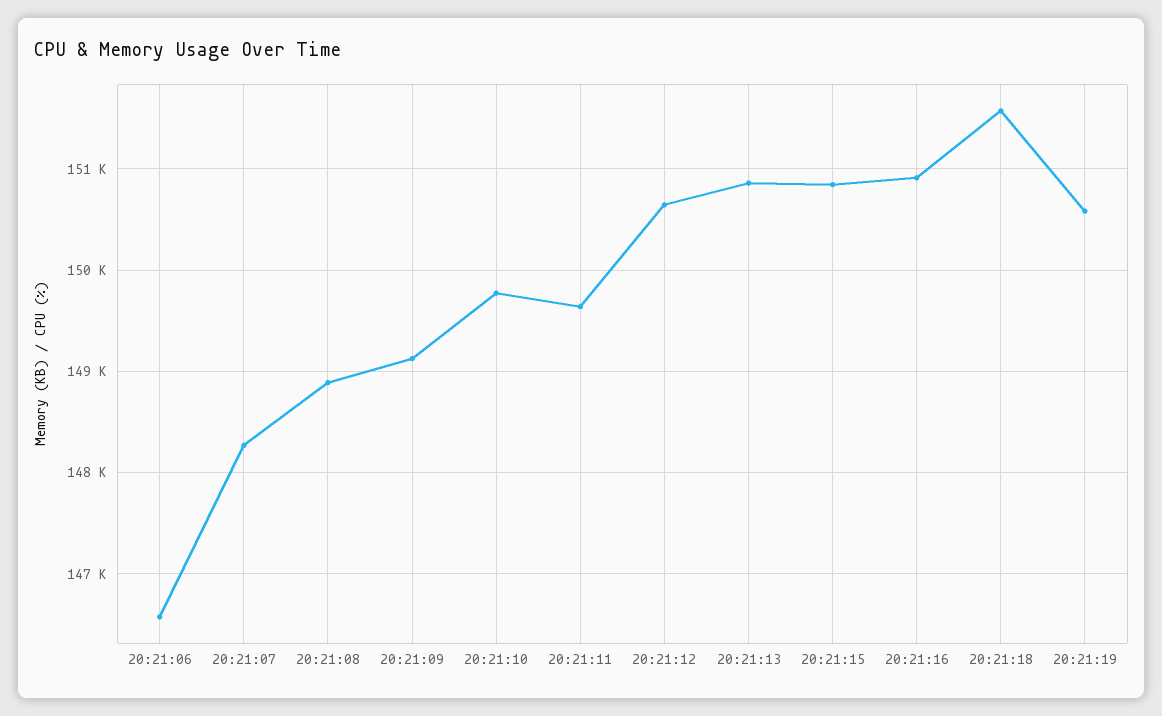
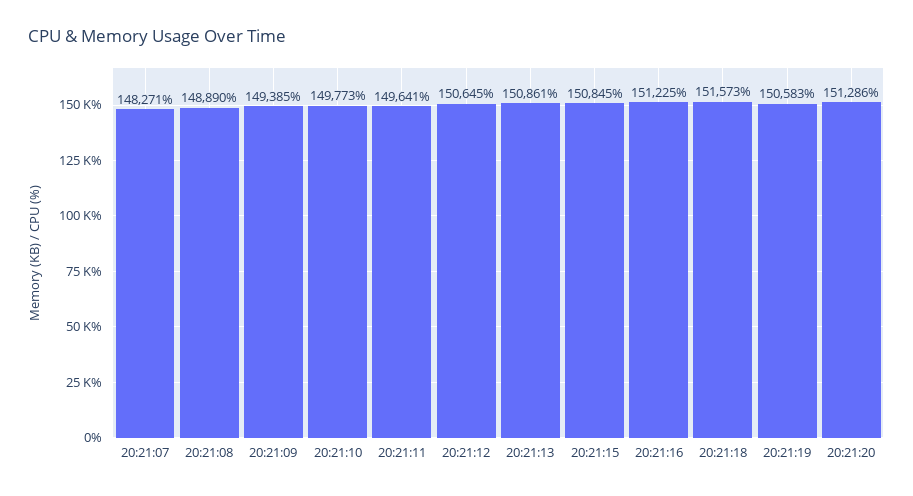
20:21:06: 146600 -> none
20:21:09: 149100 -> 149385
20:21:16: 150900 -> 151225
20:21:20: none -> 151286

